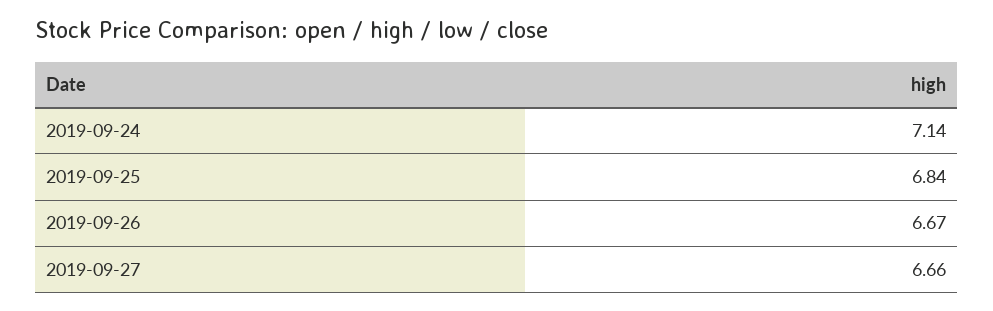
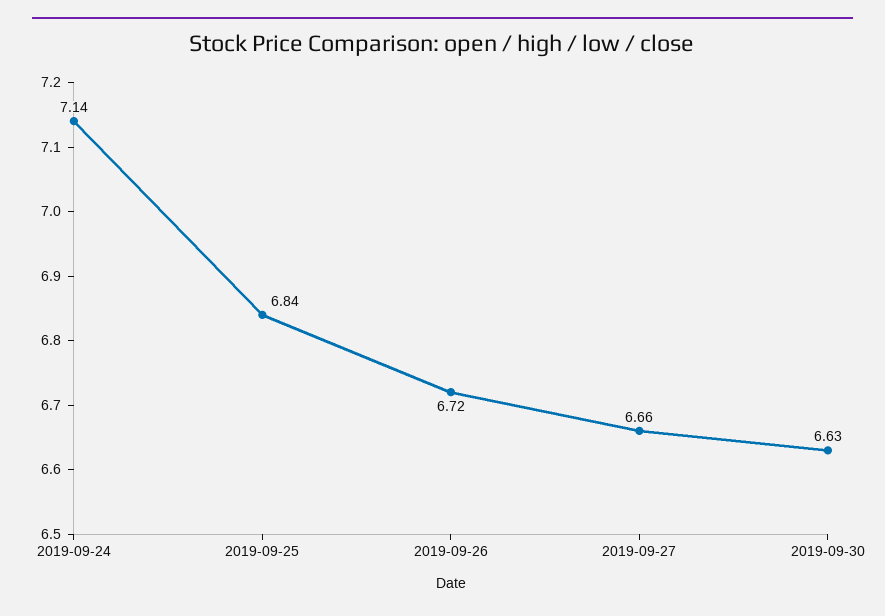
2019-09-26: 6.67 -> 6.72
2019-09-30: none -> 6.63

